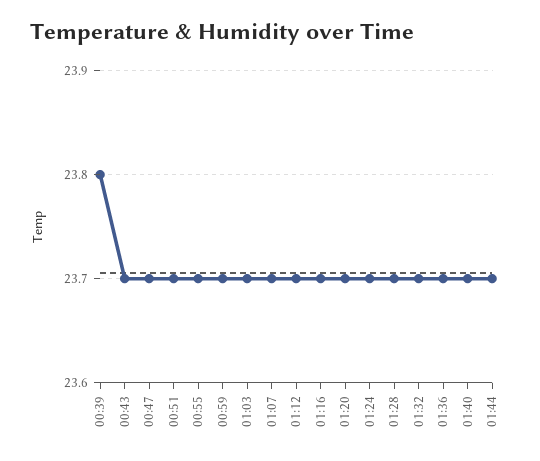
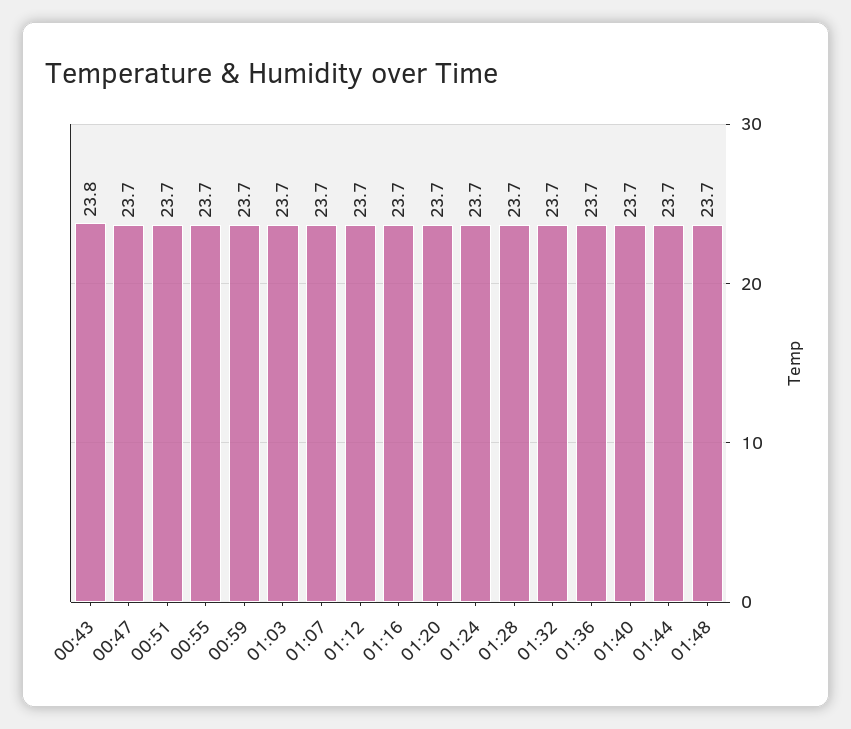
00:39: 23.8 -> none
00:43: 23.7 -> 23.8
01:48: none -> 23.7

